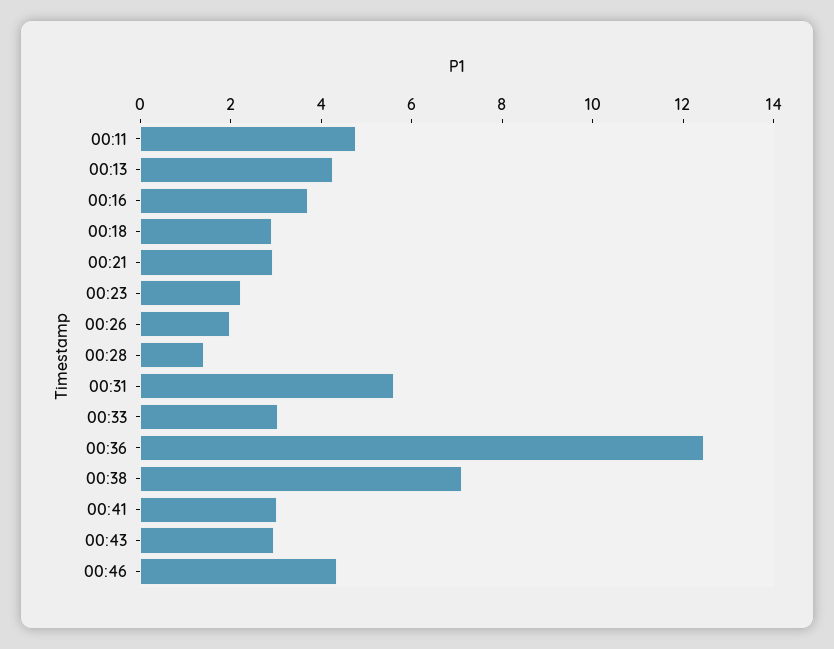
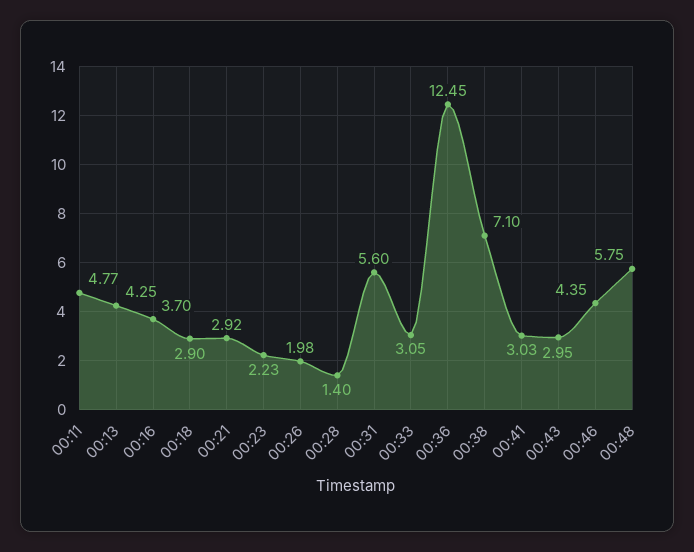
00:48: none -> 5.75

